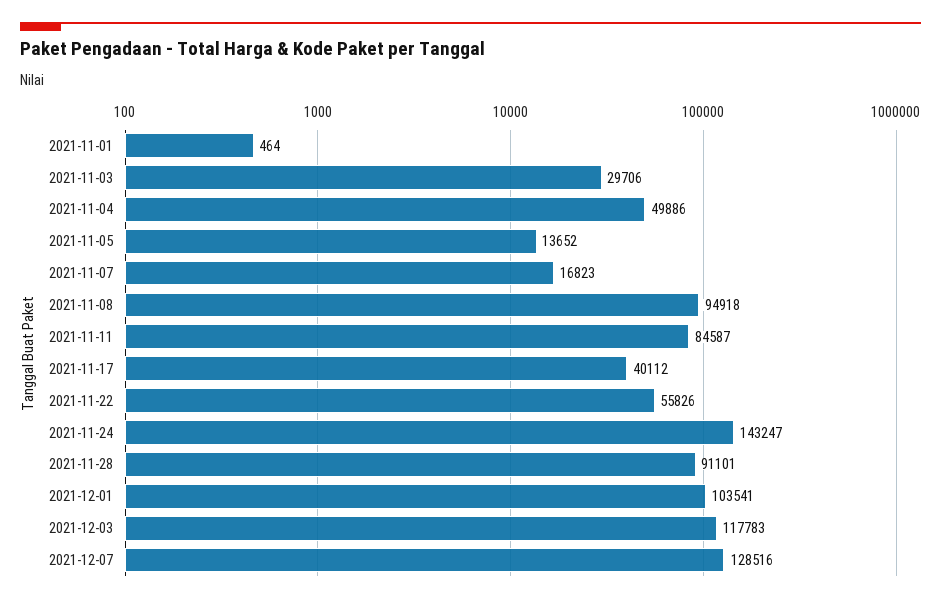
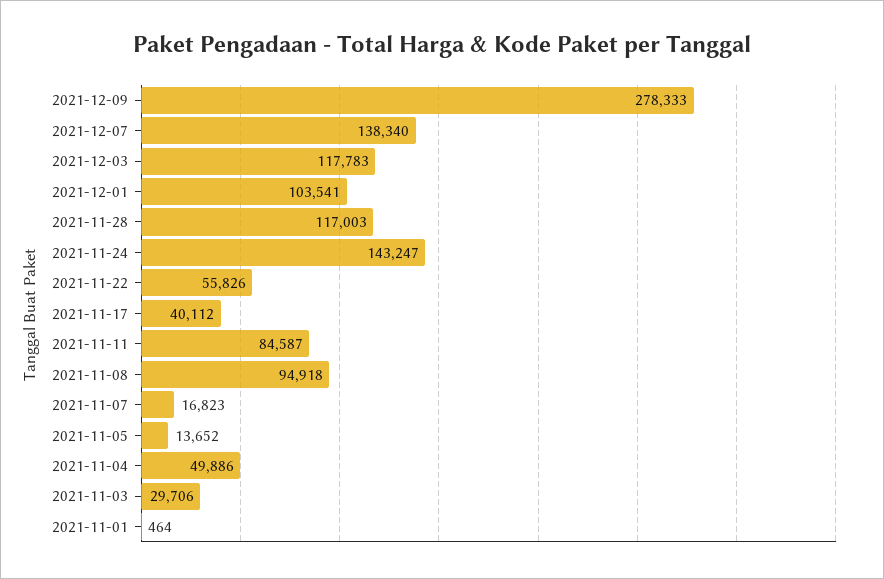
2021-11-28: 91101 -> 117003
2021-12-07: 128516 -> 138340
2021-12-09: none -> 278333

